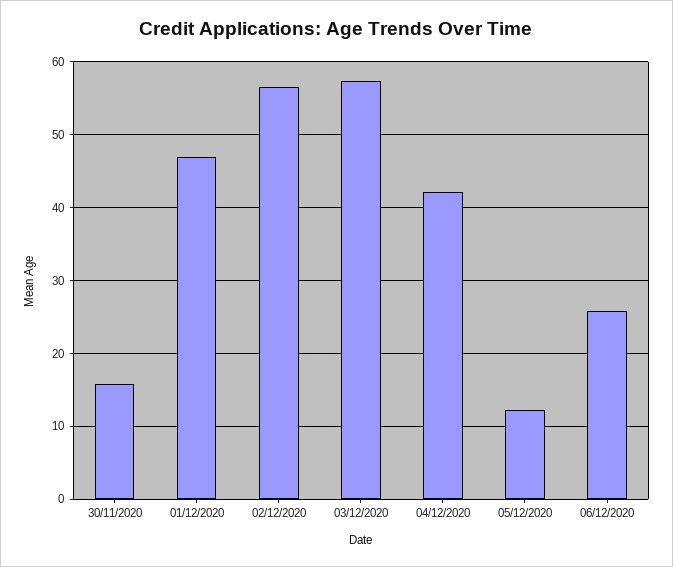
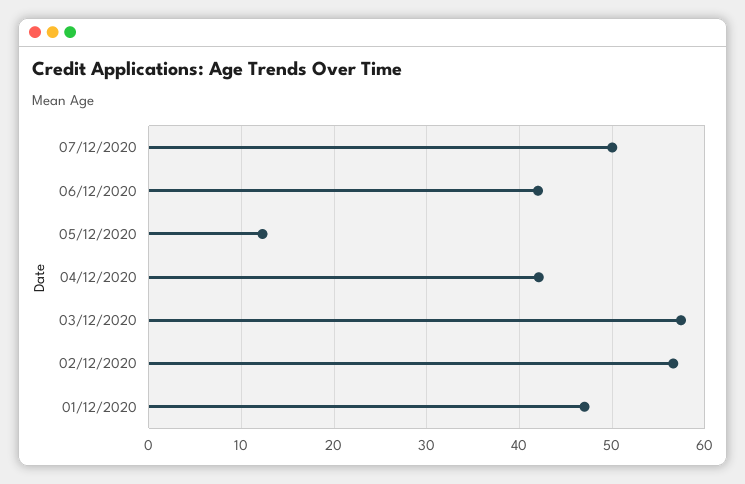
30/11/2020: 16 -> none
06/12/2020: 26 -> 42
07/12/2020: none -> 50

